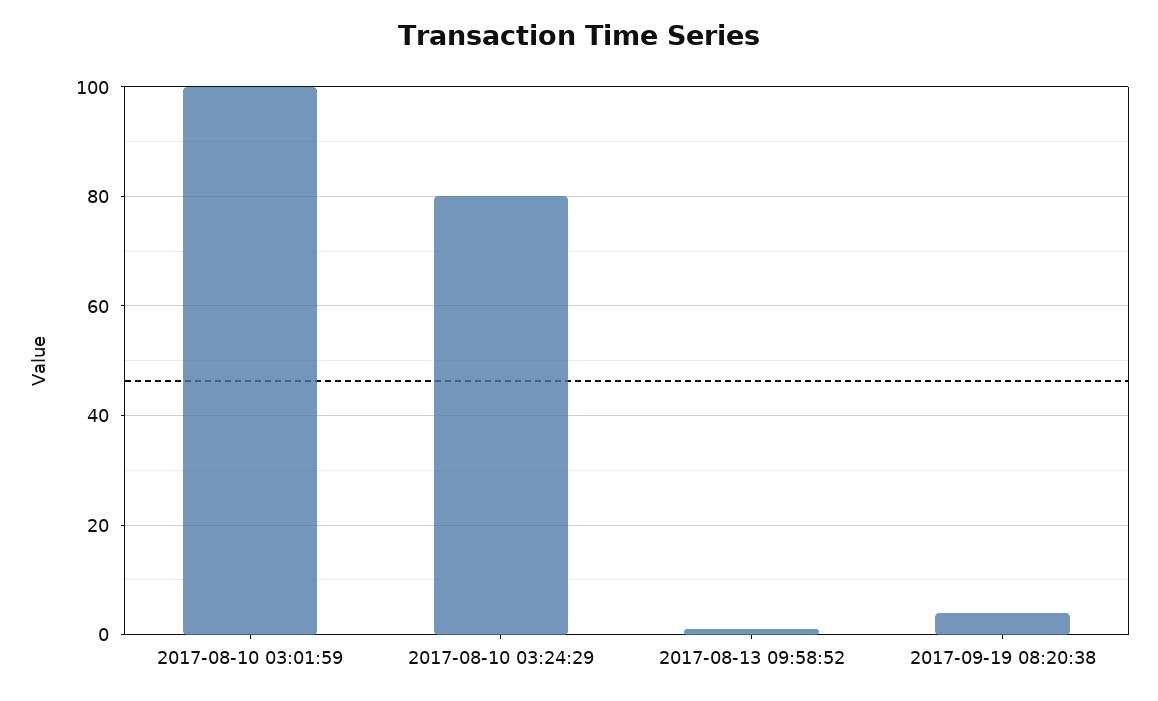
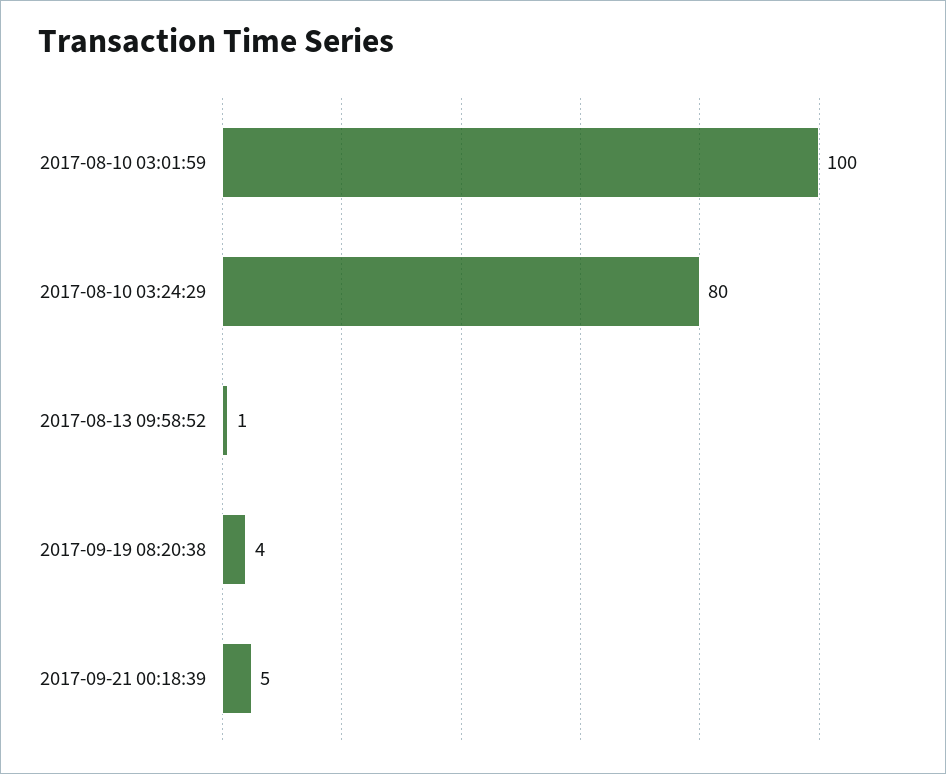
2017-09-21 00:18:39: none -> 5

